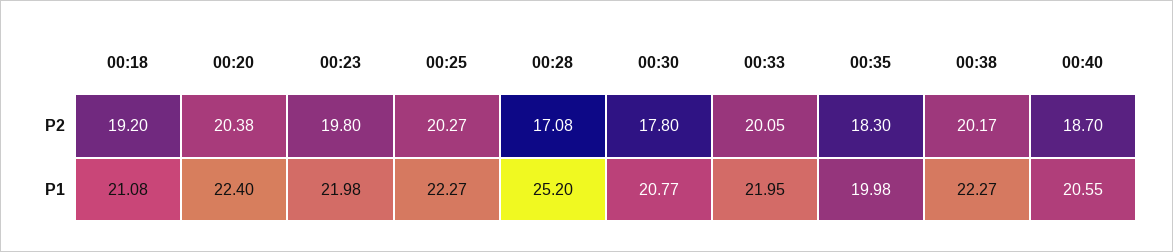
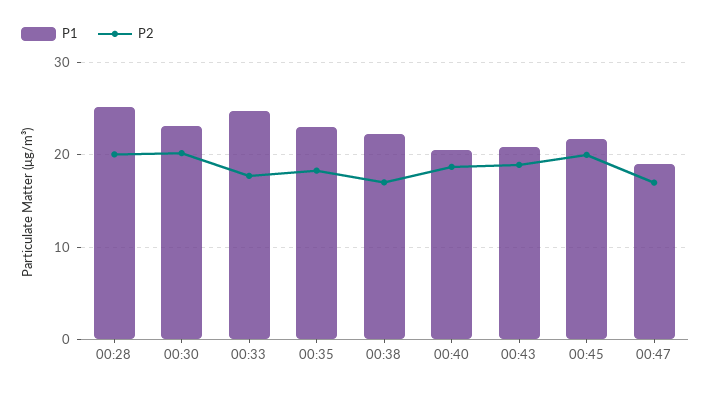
P2, 00:18: 19.2 -> none
P2, 00:20: 20.38 -> none
P2, 00:23: 19.8 -> none
P2, 00:25: 20.27 -> none
P2, 00:28: 17.08 -> 20
P2, 00:30: 17.8 -> 20
P2, 00:33: 20.05 -> 18
P2, 00:38: 20.17 -> 17
P1, 00:18: 21.08 -> none
P1, 00:20: 22.4 -> none
P1, 00:23: 21.98 -> none
P1, 00:25: 22.27 -> none
P1, 00:30: 20.77 -> 23
P1, 00:33: 21.95 -> 25
P1, 00:35: 19.98 -> 23
P1, 00:43: none -> 21
P2, 00:43: none -> 19
P1, 00:45: none -> 22
P2, 00:45: none -> 20
P1, 00:47: none -> 19
P2, 00:47: none -> 17

